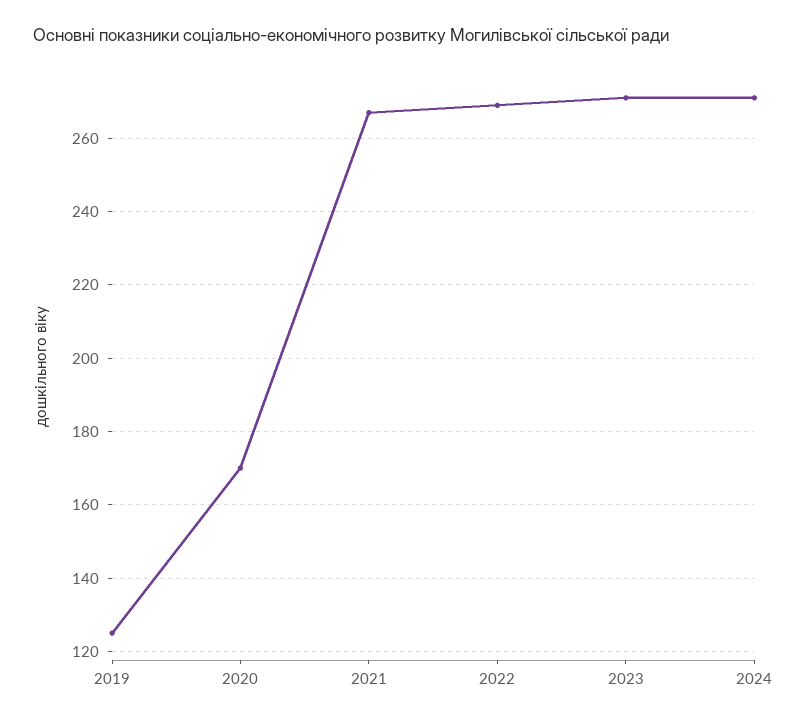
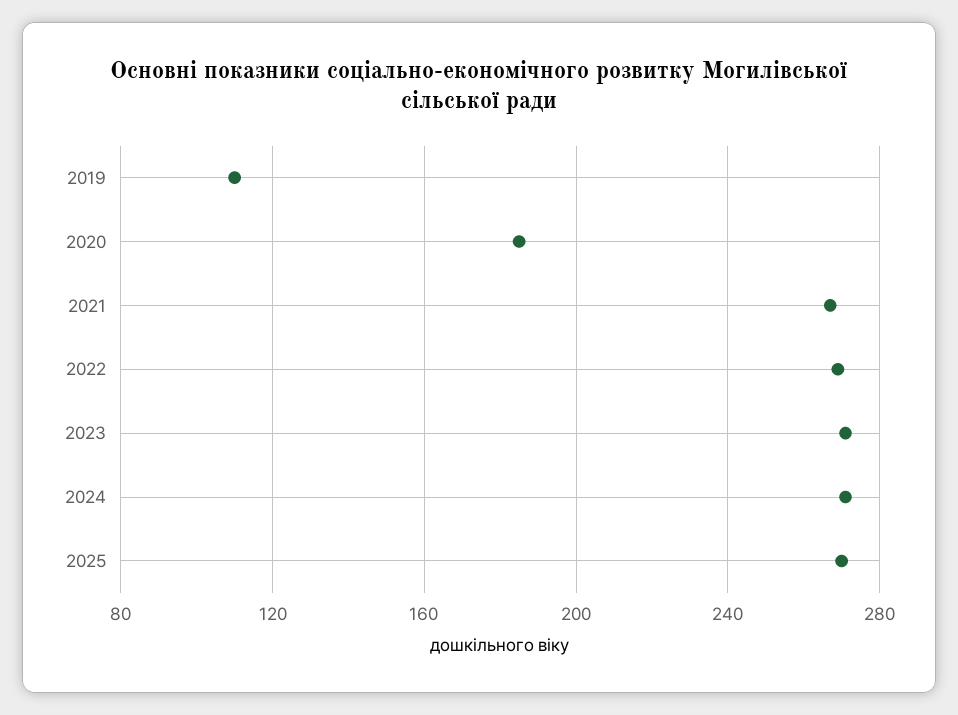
2019: 125 -> 110
2020: 170 -> 185
2025: none -> 270

